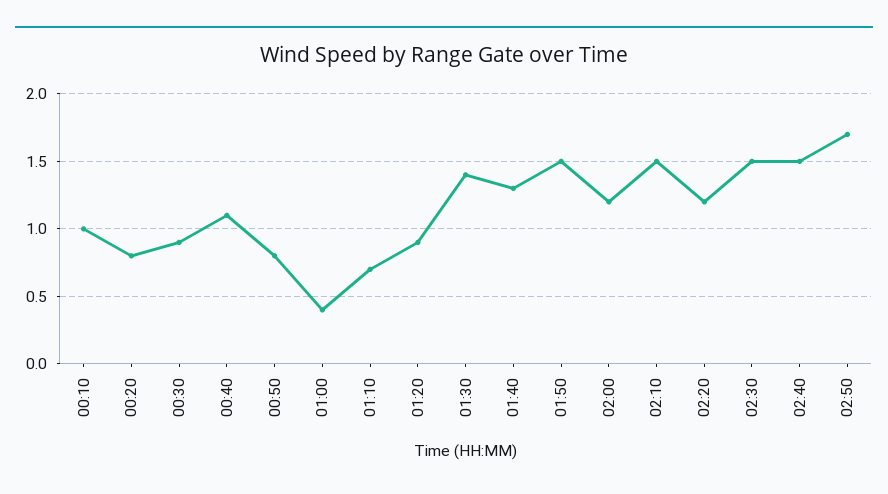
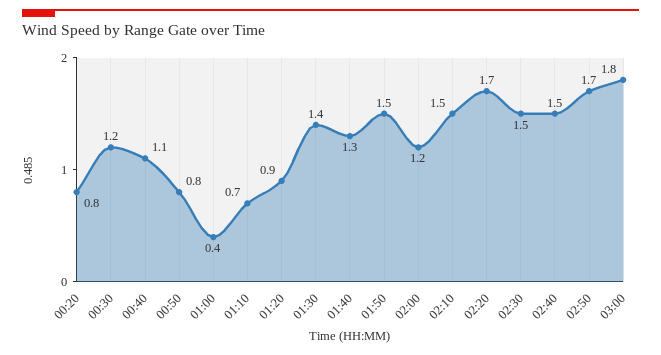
00:10: 1 -> none
00:30: 0.9 -> 1.2
02:20: 1.2 -> 1.7
03:00: none -> 1.8

